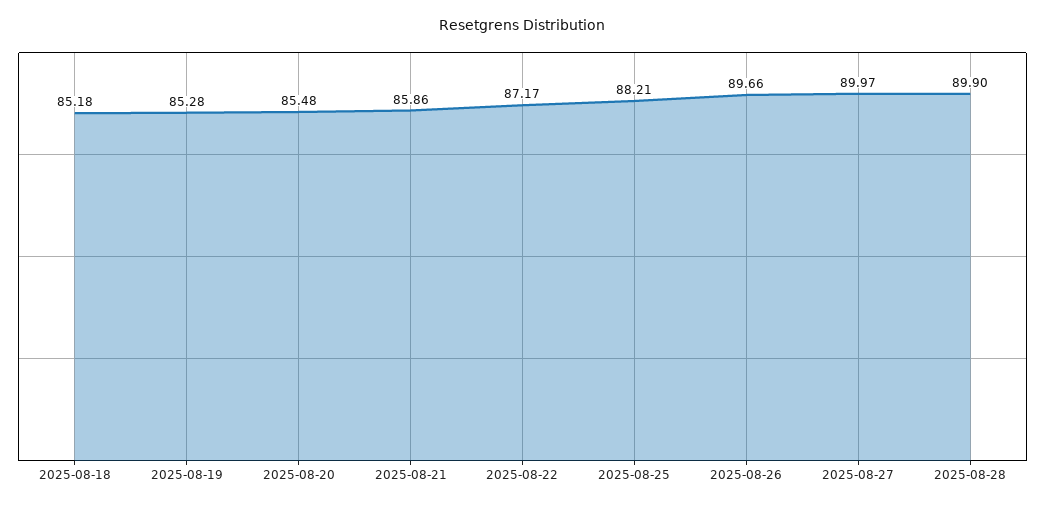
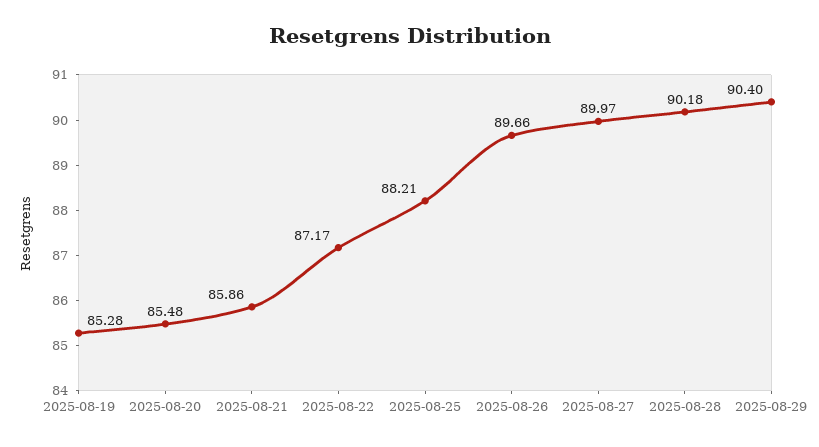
2025-08-18: 85.18 -> none
2025-08-28: 89.9 -> 90.18
2025-08-29: none -> 90.4

